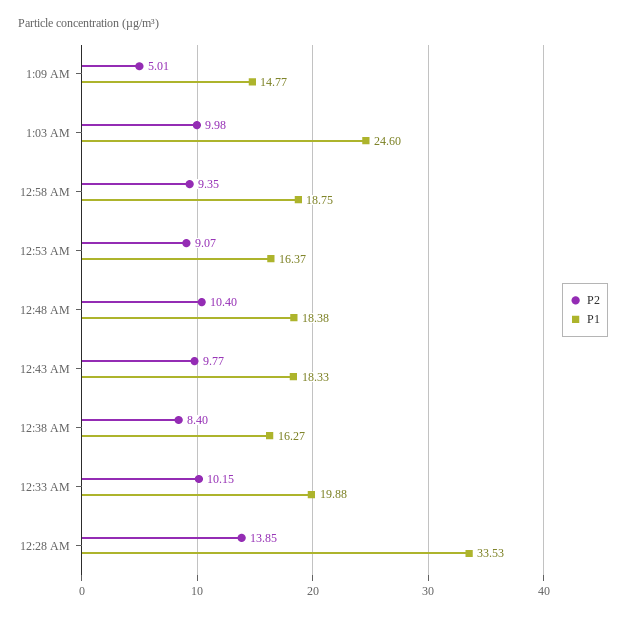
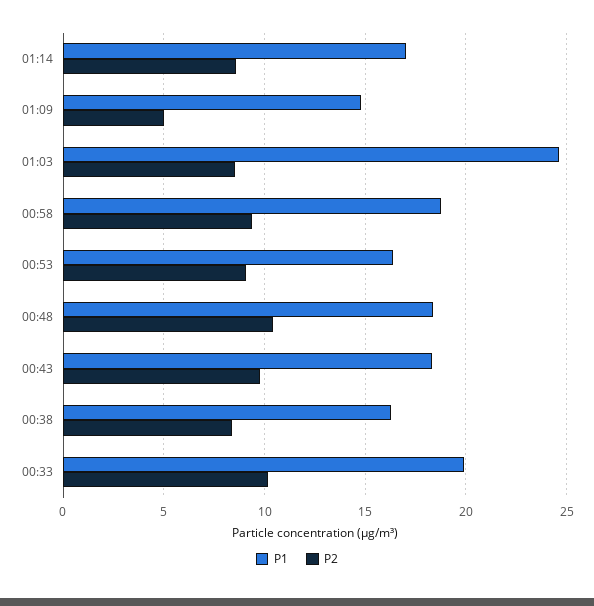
P2, 1:03 AM: 9.98 -> 8.5
P2, 12:28 AM: 13.85 -> none
P1, 12:28 AM: 33.53 -> none
P1, 01:14: none -> 17
P2, 01:14: none -> 8.5

